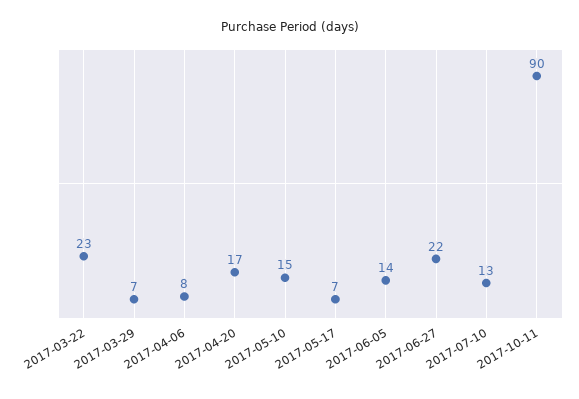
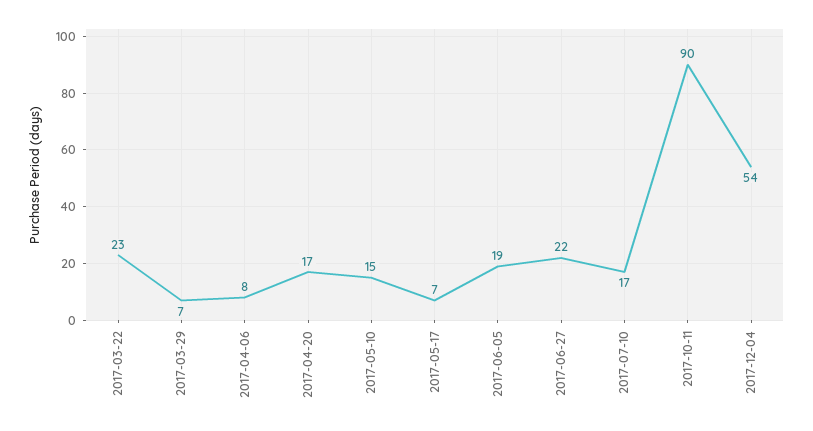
2017-06-05: 14 -> 19
2017-07-10: 13 -> 17
2017-12-04: none -> 54

